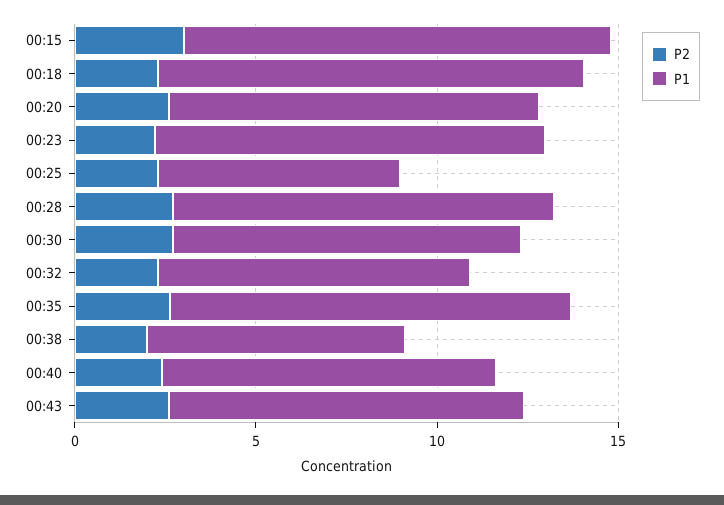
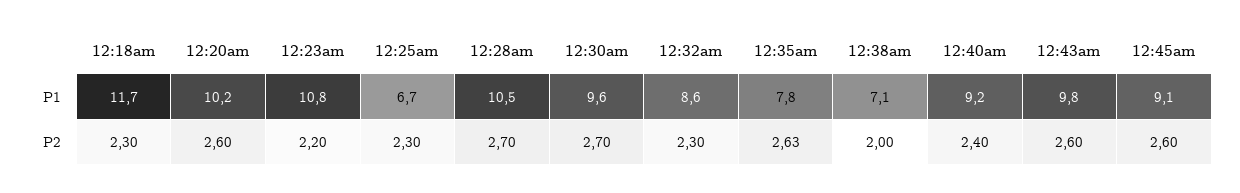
P2, 00:15: 3 -> none
P1, 00:15: 12 -> none
P1, 00:35: 11 -> 7.8
P1, 12:45am: none -> 9.1
P2, 12:45am: none -> 2.6

